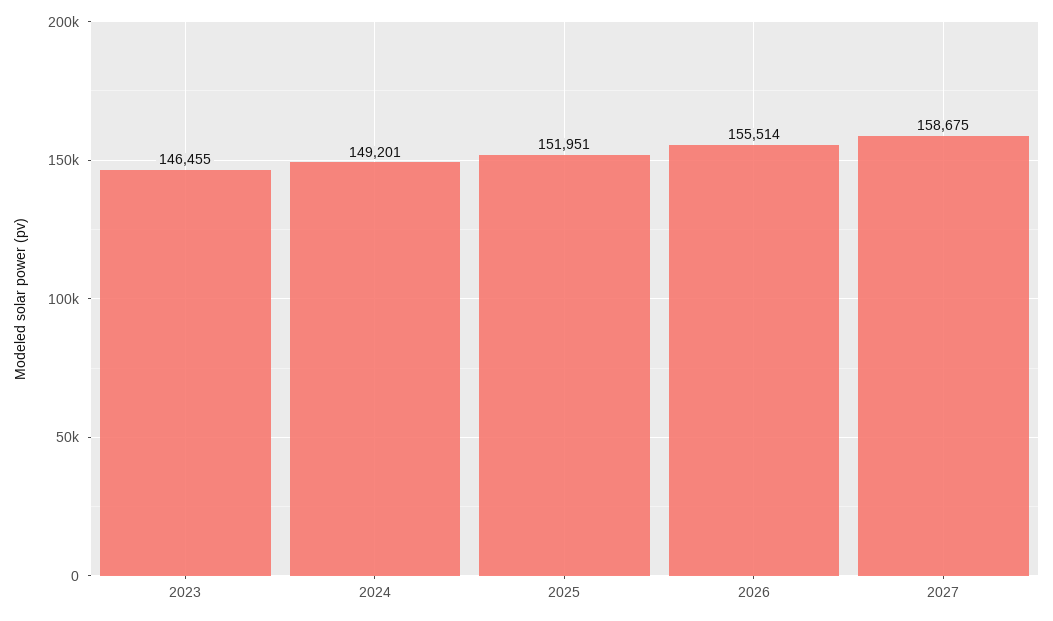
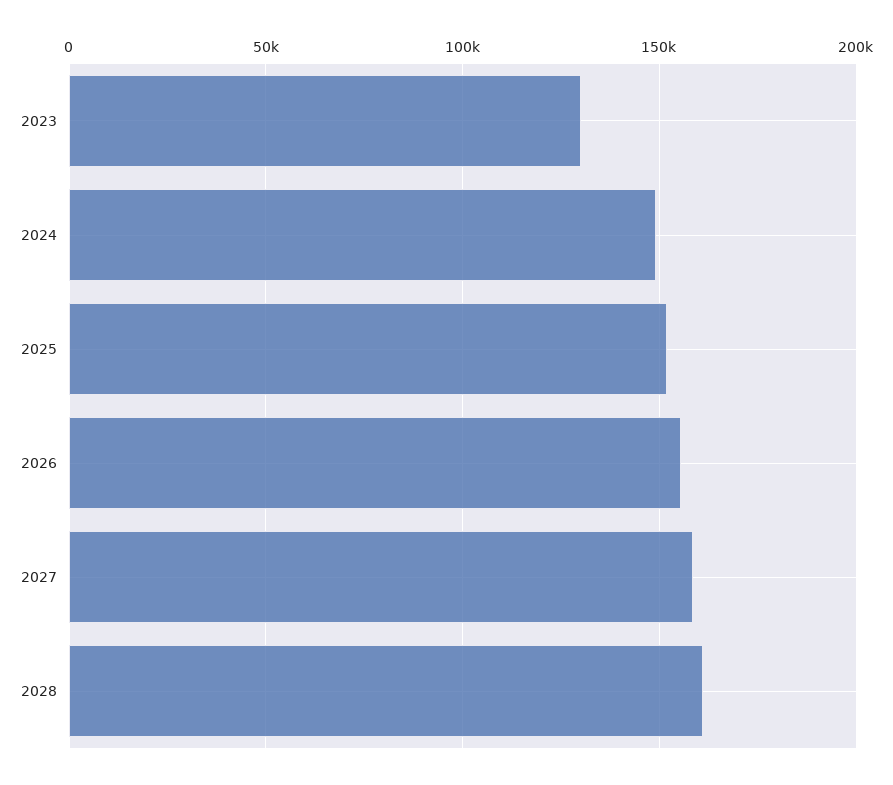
2023: 146455 -> 130000
2028: none -> 160000

